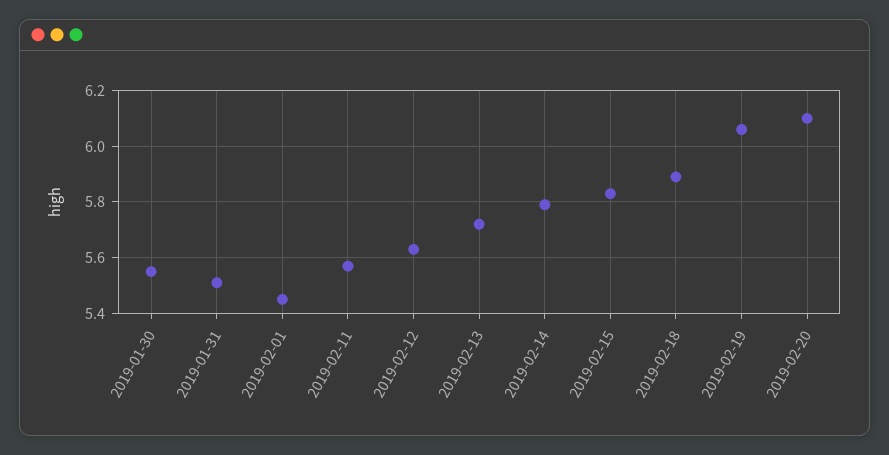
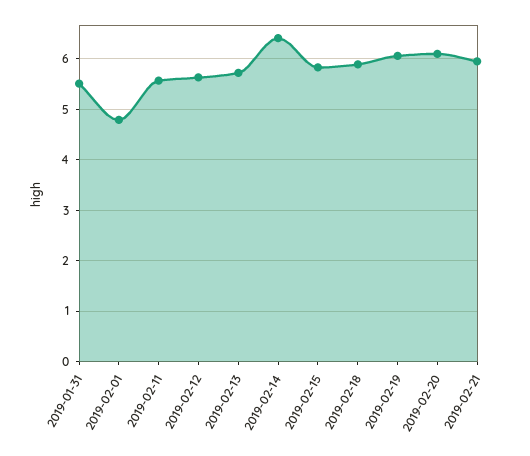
2019-01-30: 5.55 -> none
2019-02-01: 5.45 -> 4.8
2019-02-14: 5.8 -> 6.4
2019-02-21: none -> 6

